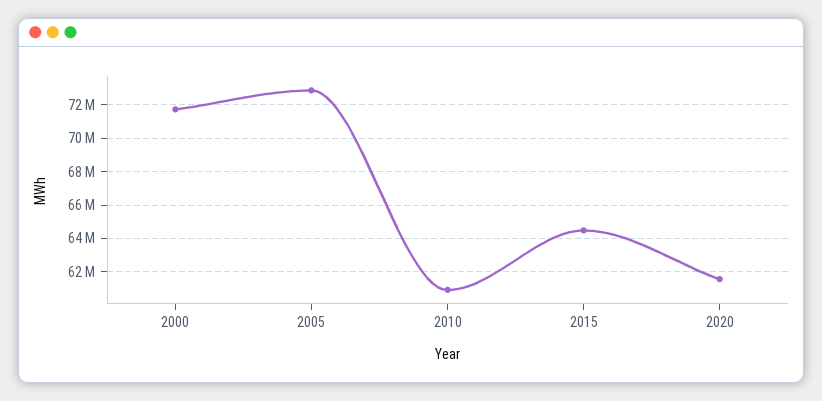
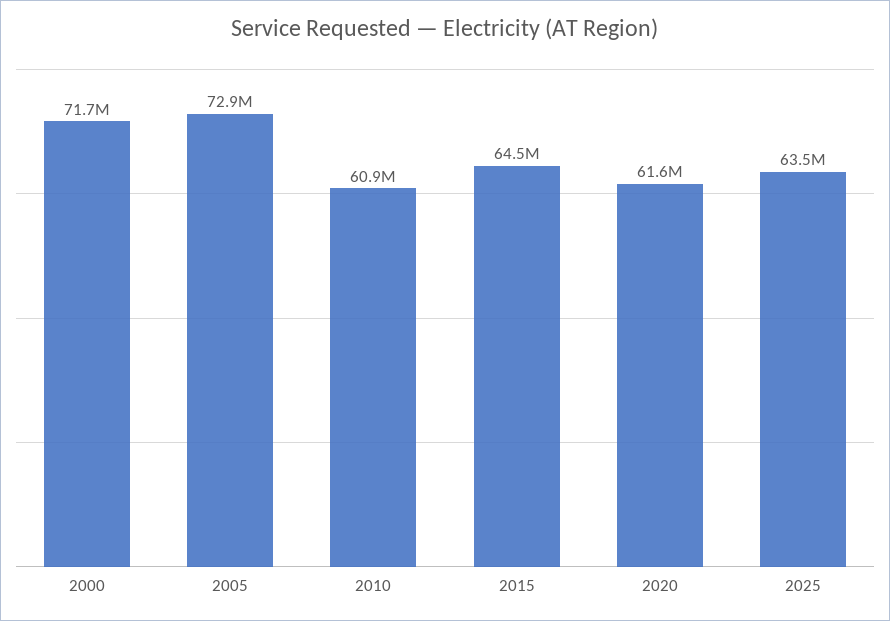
2025: none -> 63500000

